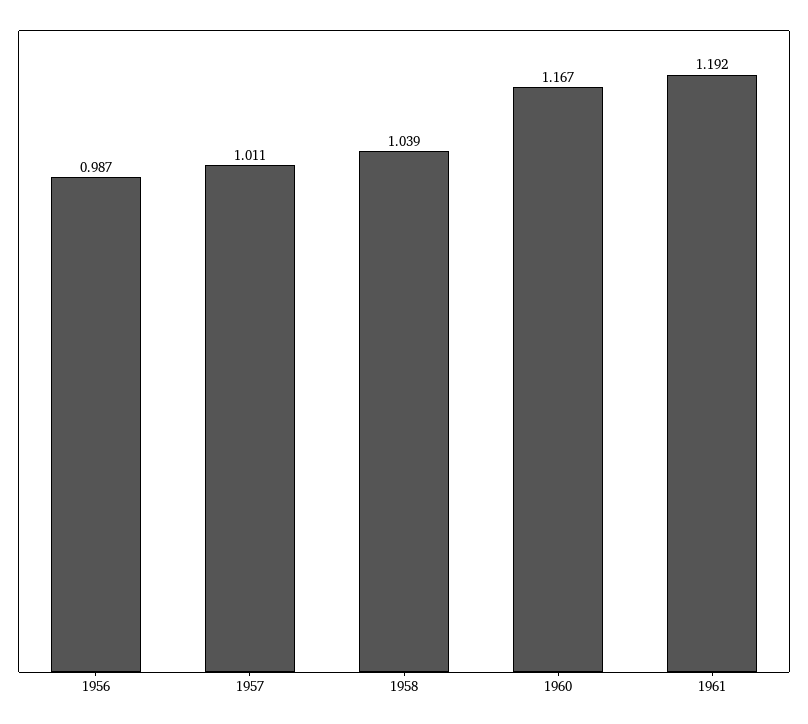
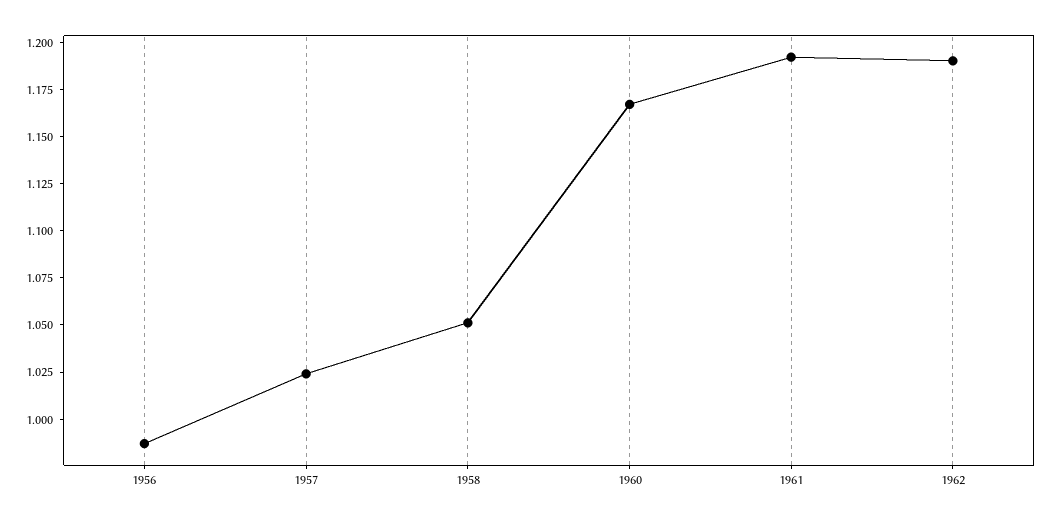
1957: 1.011 -> 1.025
1958: 1.039 -> 1.05
1962: none -> 1.19

